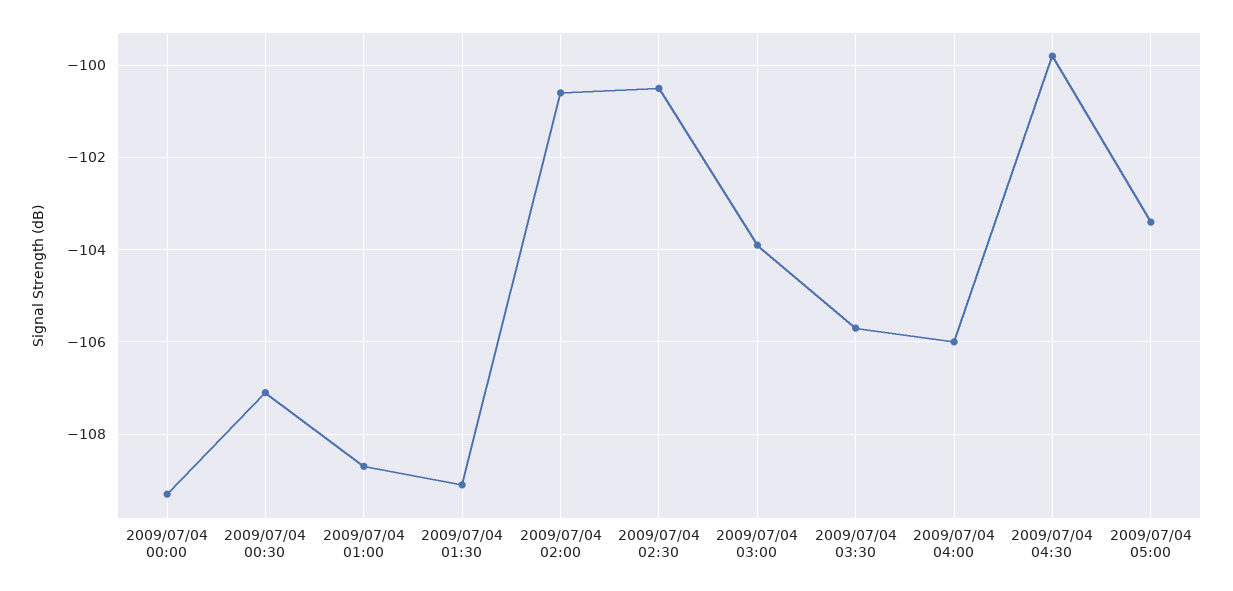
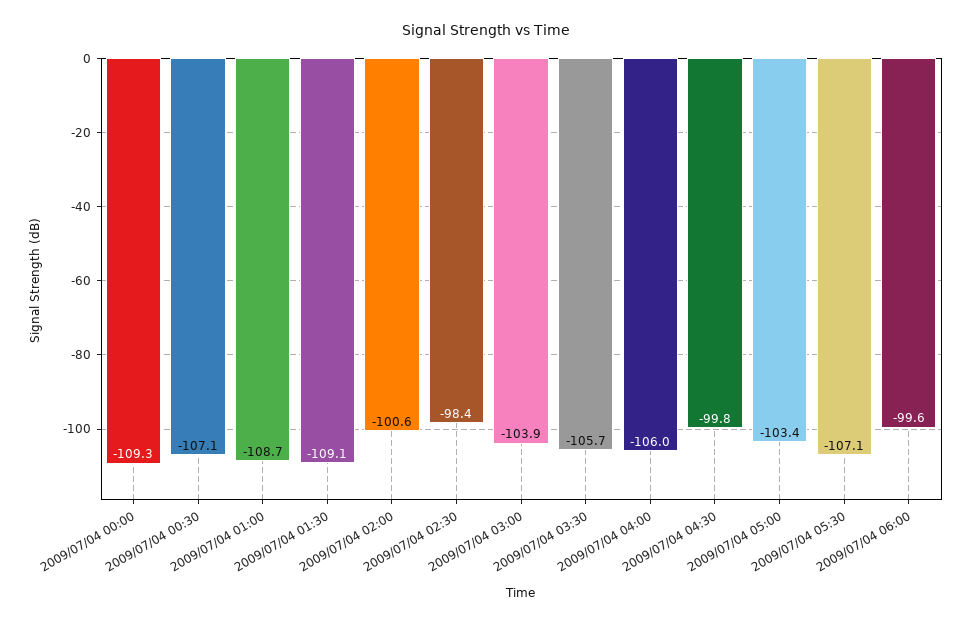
2009/07/04 02:30: -100.5 -> -98.4
2009/07/04 05:30: none -> -107.1
2009/07/04 06:00: none -> -99.6

